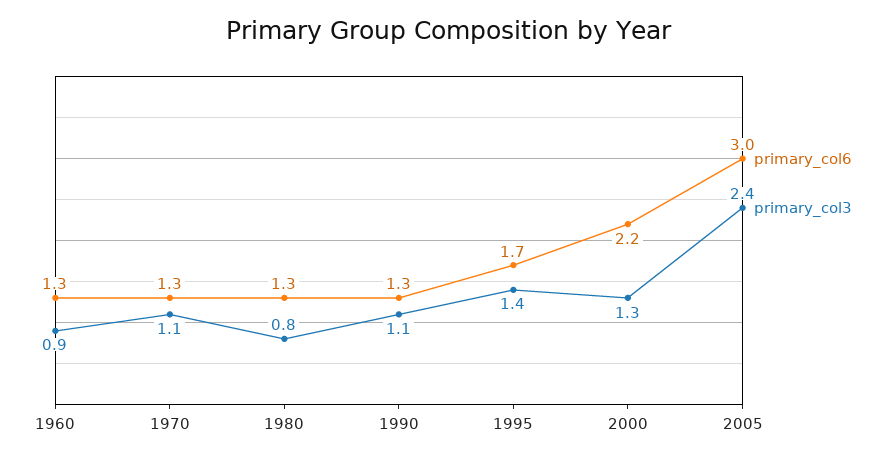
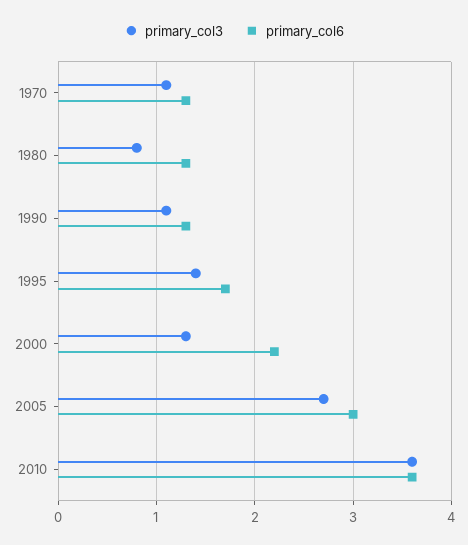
primary_col6, 1960: 1.3 -> none
primary_col3, 1960: 0.9 -> none
primary_col3, 2005: 2.4 -> 2.7
primary_col3, 2010: none -> 3.6
primary_col6, 2010: none -> 3.6

